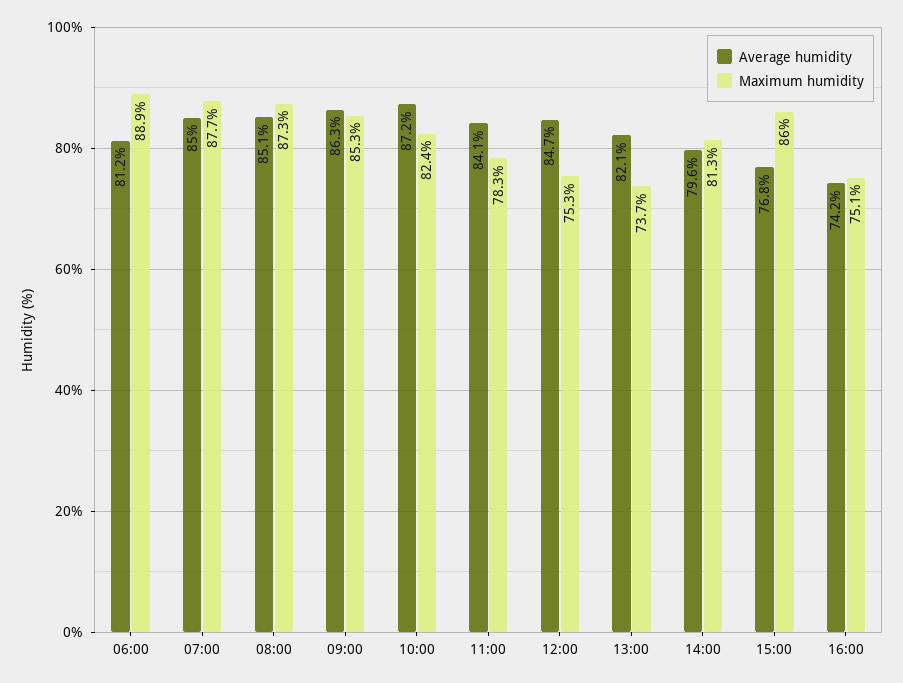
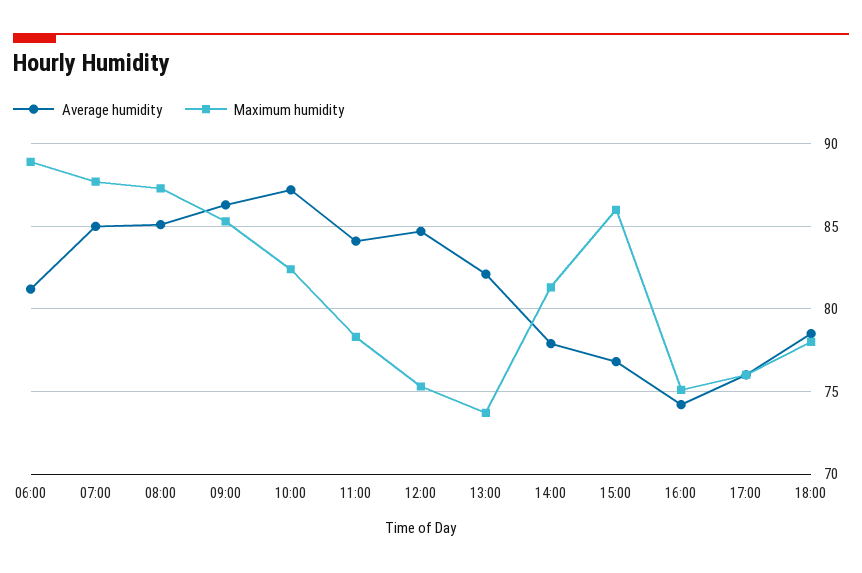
Average humidity, 14:00: 79.6 -> 78
Average humidity, 17:00: none -> 76
Maximum humidity, 17:00: none -> 76
Average humidity, 18:00: none -> 78.5
Maximum humidity, 18:00: none -> 78

